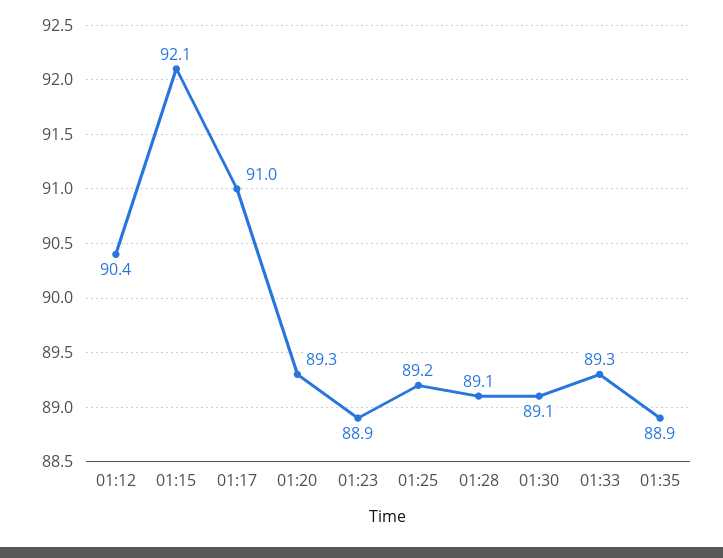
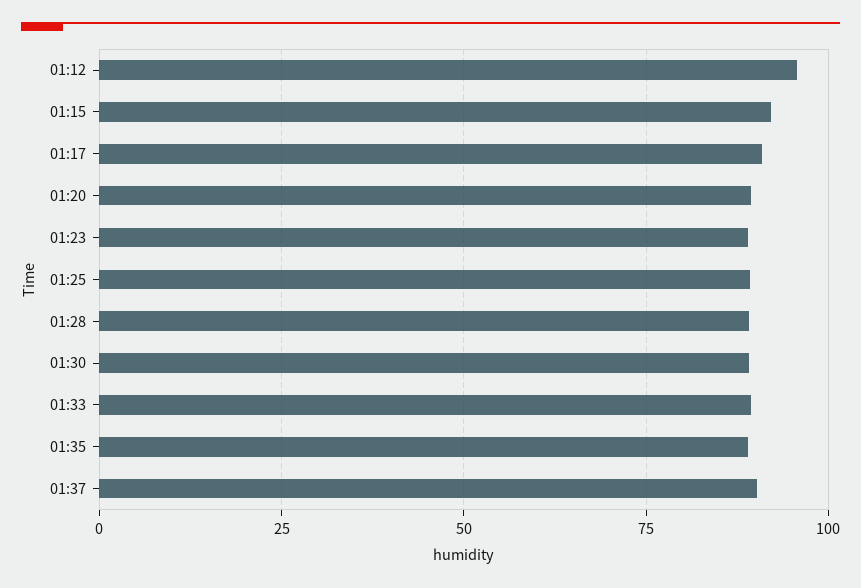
01:12: 90.4 -> 95
01:37: none -> 90

